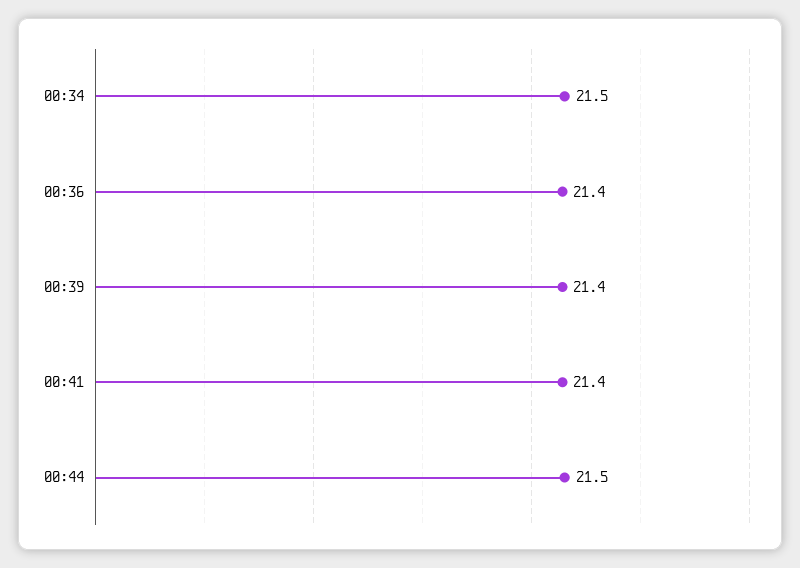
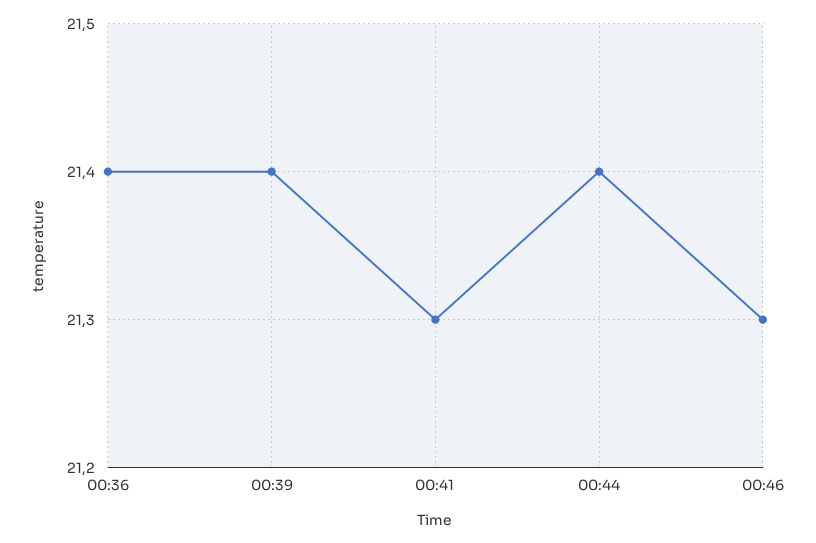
00:34: 21.5 -> none
00:41: 21.4 -> 21.3
00:44: 21.5 -> 21.4
00:46: none -> 21.3

